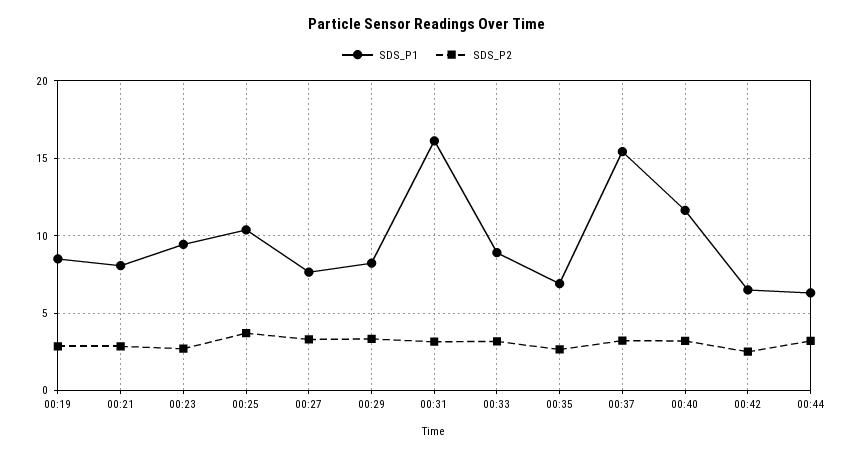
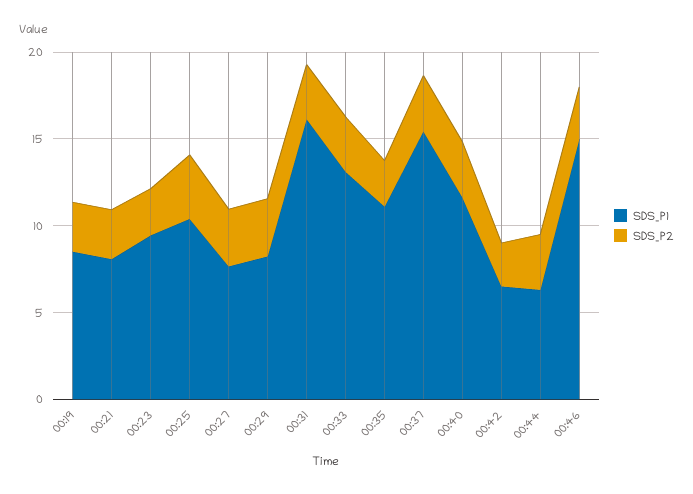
SDS_P1, 00:33: 9 -> 13
SDS_P1, 00:35: 7 -> 11
SDS_P1, 00:46: none -> 15
SDS_P2, 00:46: none -> 3

